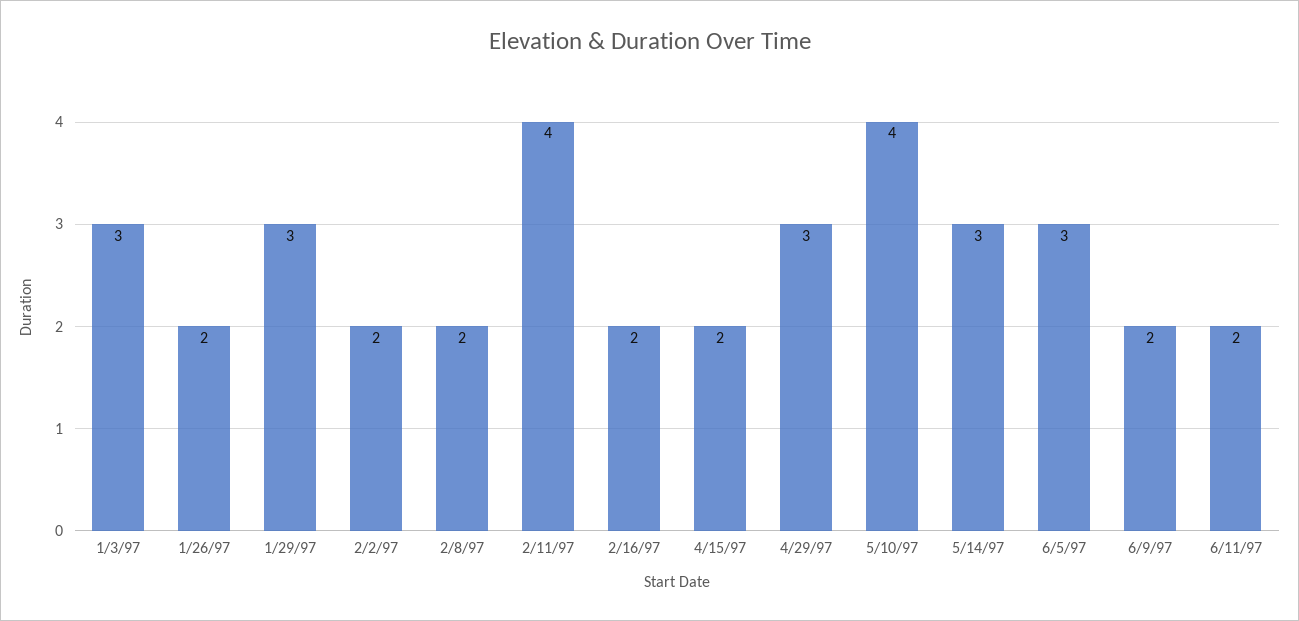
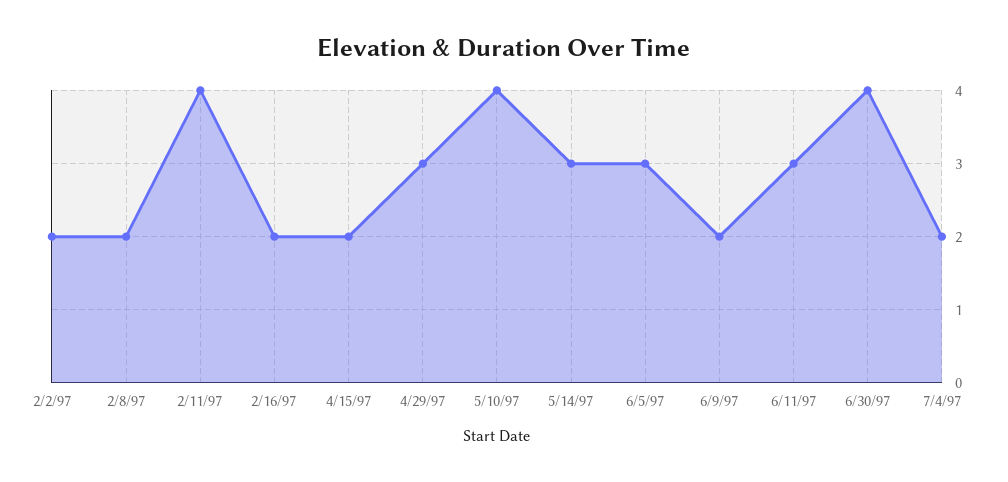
1/3/97: 3 -> none
1/26/97: 2 -> none
1/29/97: 3 -> none
6/11/97: 2 -> 3
6/30/97: none -> 4
7/4/97: none -> 2

